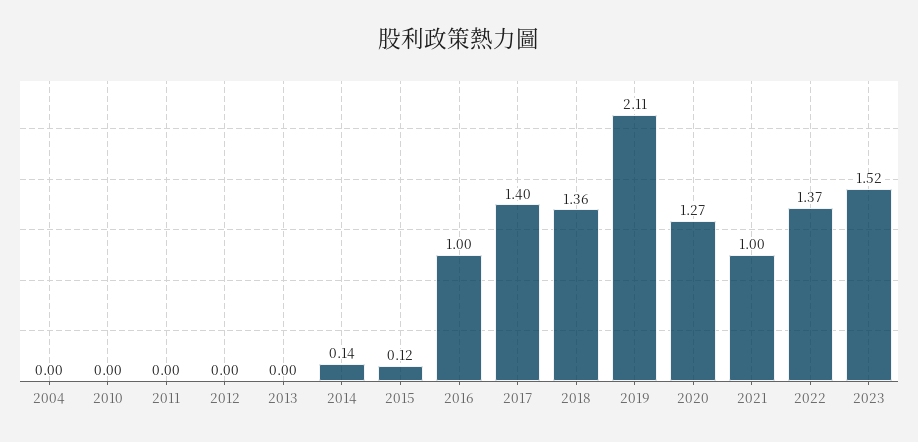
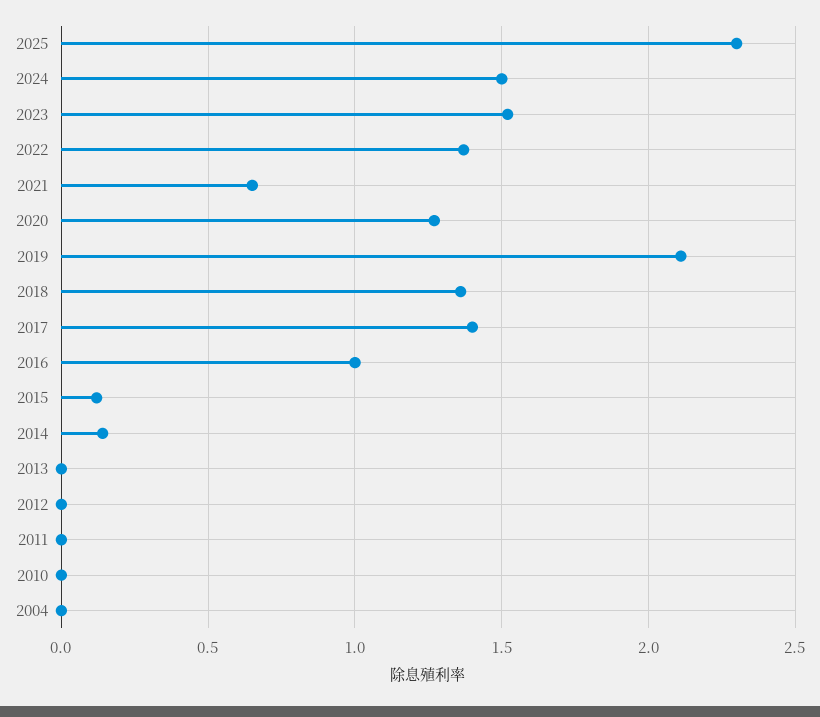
2021: 1 -> 0.65
2025: none -> 2.3
2024: none -> 1.5

